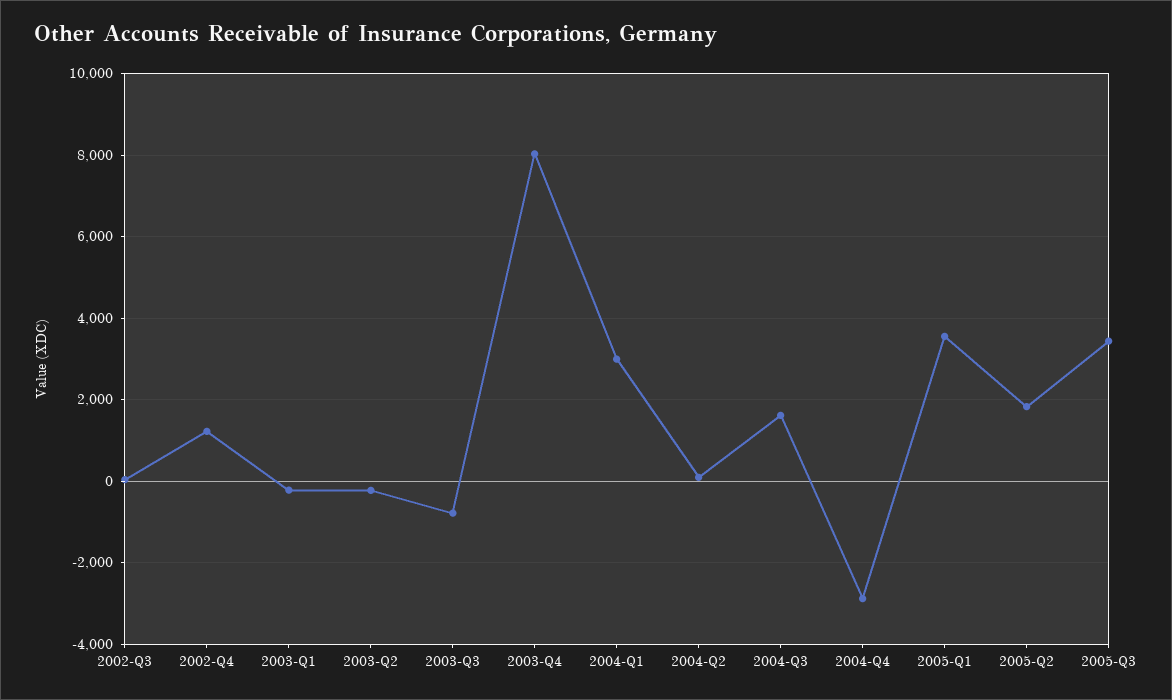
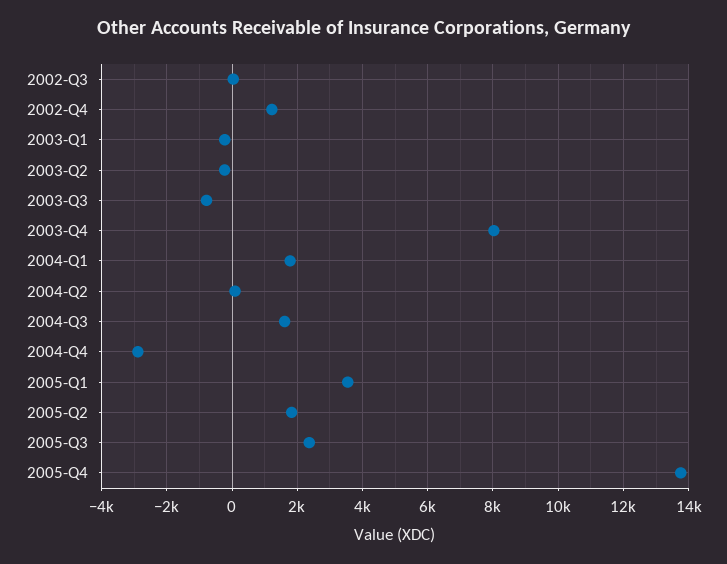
2004-Q1: 3000 -> 1800
2005-Q3: 3400 -> 2400
2005-Q4: none -> 13800

